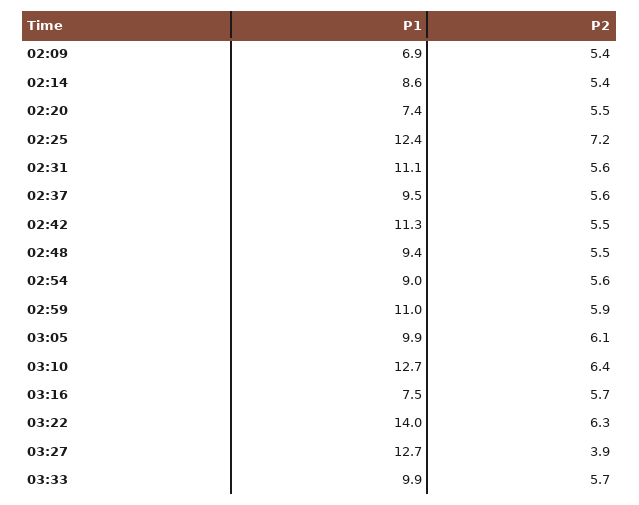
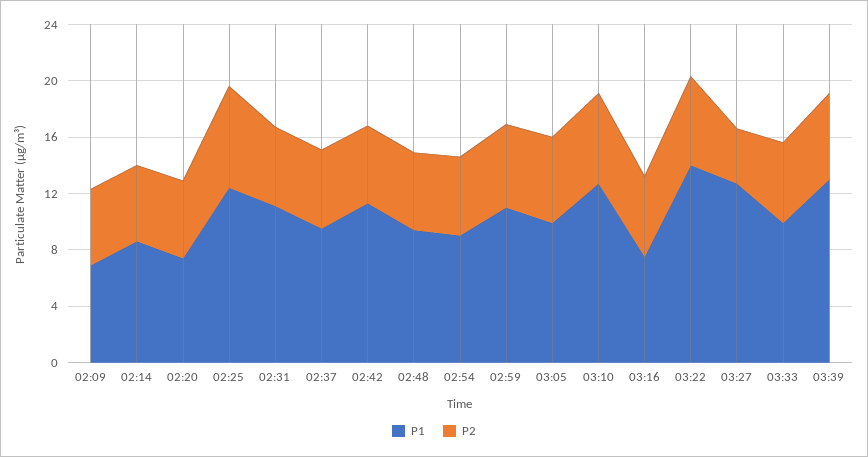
P1, 03:39: none -> 13
P2, 03:39: none -> 6

